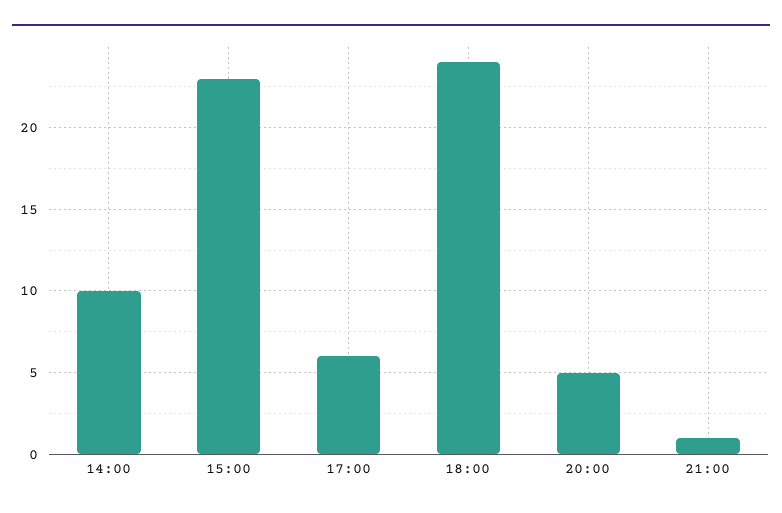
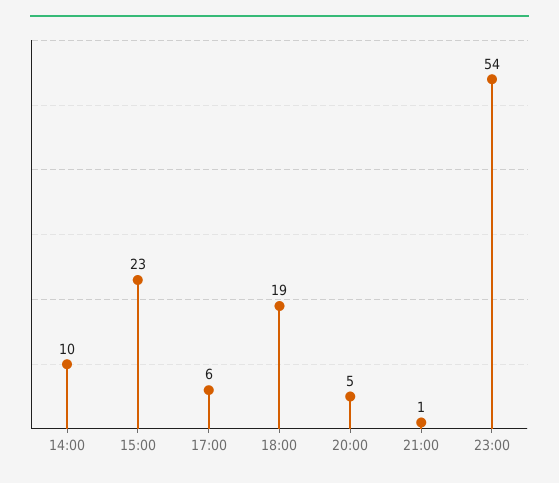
18:00: 24 -> 19
23:00: none -> 54

